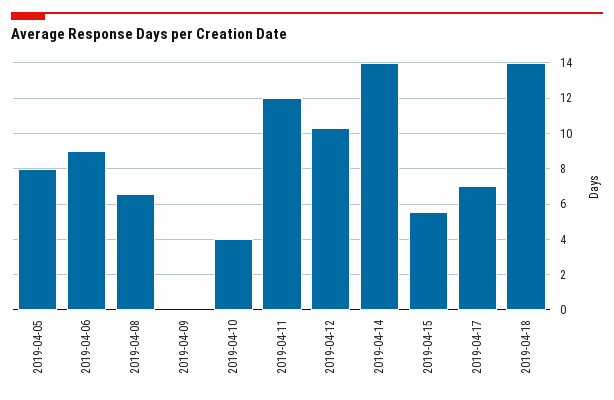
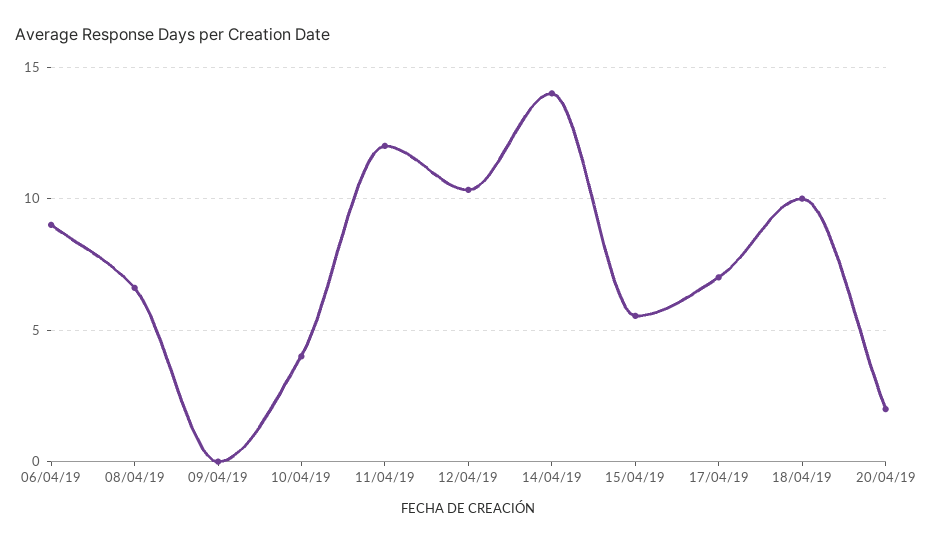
2019-04-05: 8 -> none
2019-04-18: 14 -> 10
20/04/19: none -> 2

